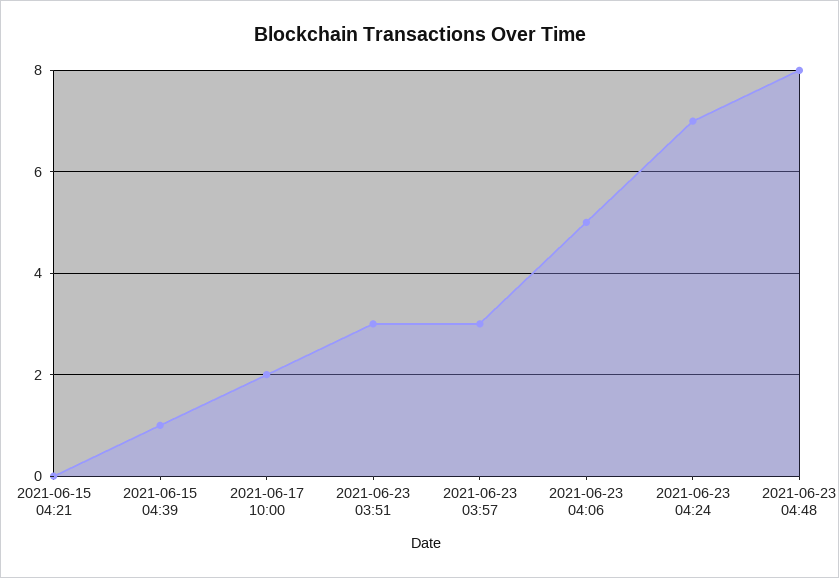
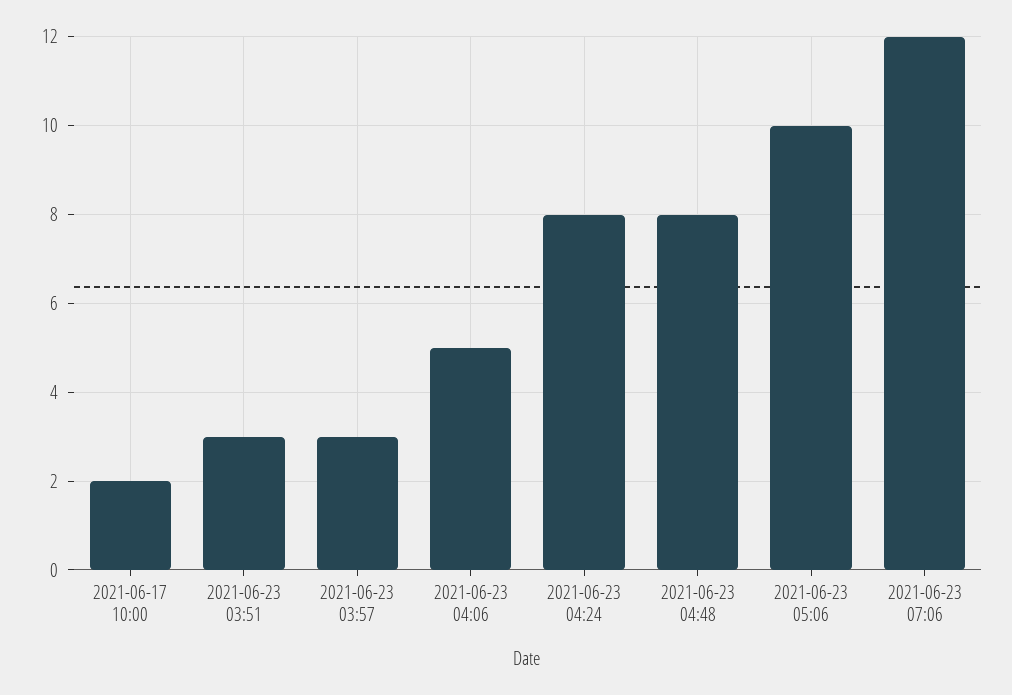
2021-06-15 04:21: 0 -> none
2021-06-15 04:39: 1 -> none
2021-06-23 04:24: 7 -> 8
2021-06-23 05:06: none -> 10
2021-06-23 07:06: none -> 12

